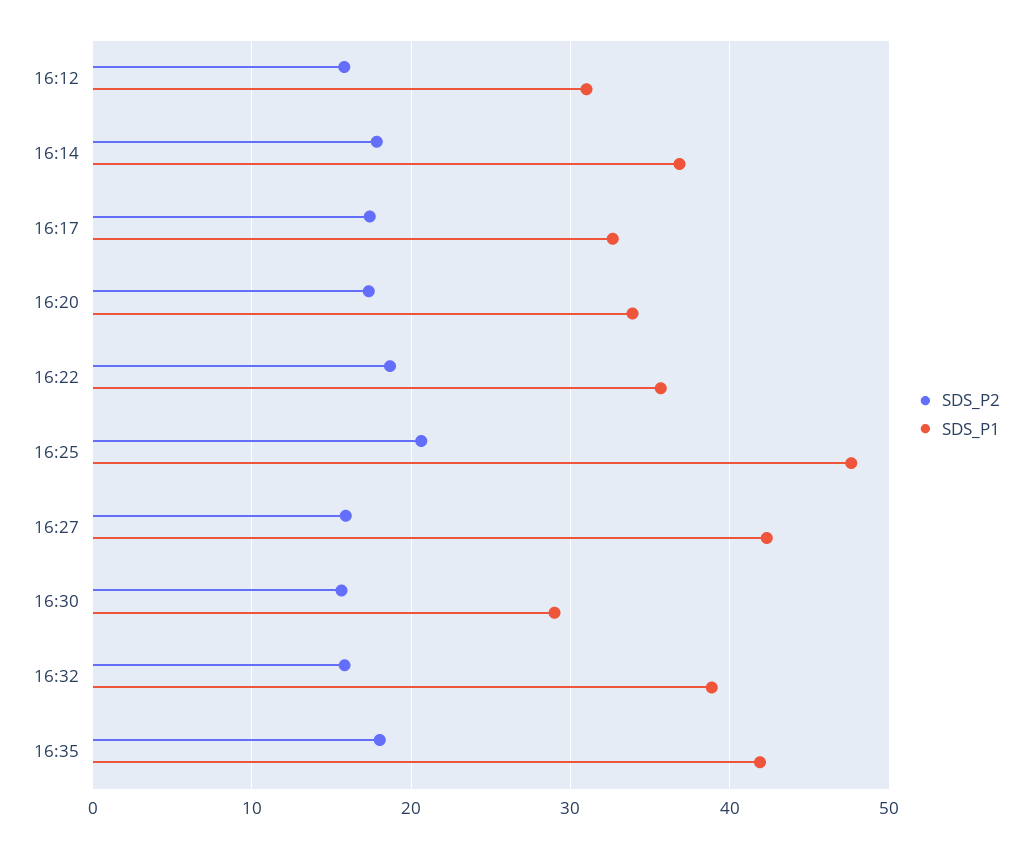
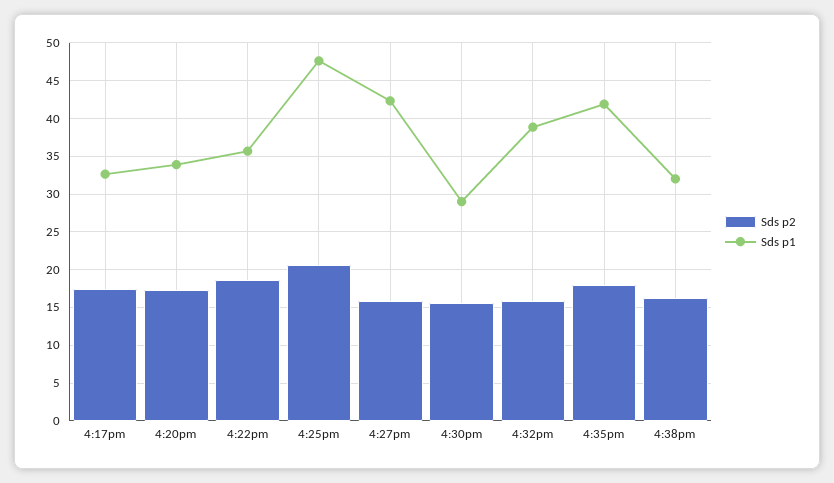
SDS_P2, 16:12: 16 -> none
SDS_P1, 16:12: 31 -> none
SDS_P2, 16:14: 18 -> none
SDS_P1, 16:14: 37 -> none
SDS_P2, 4:38pm: none -> 16
SDS_P1, 4:38pm: none -> 32

